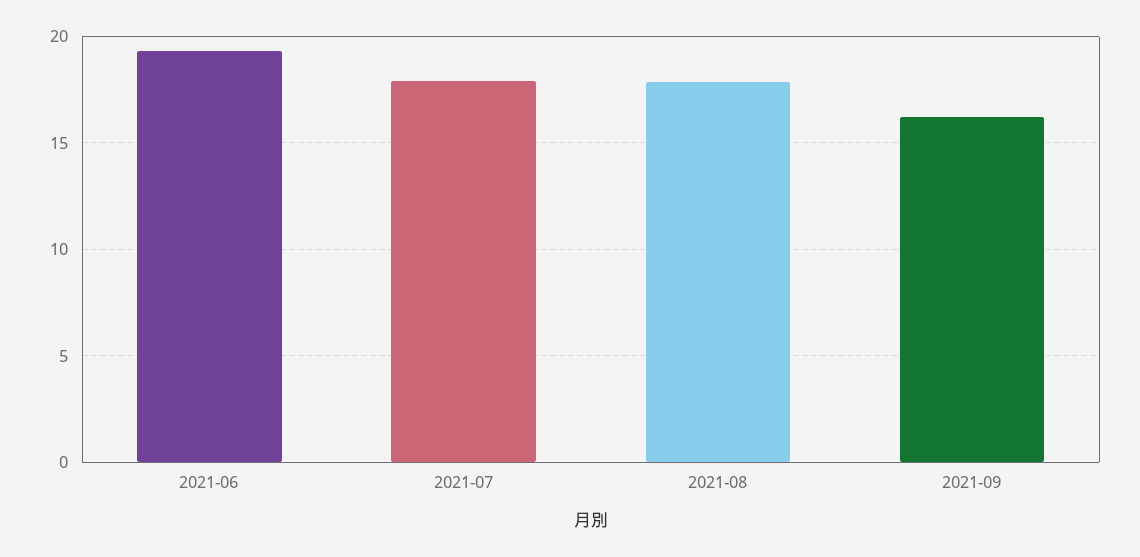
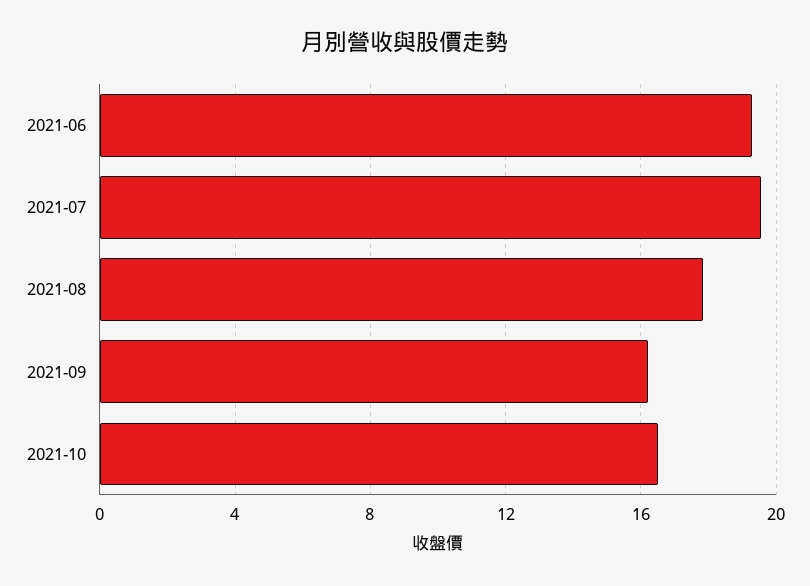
2021-07: 18 -> 19.5
2021-10: none -> 16.5

